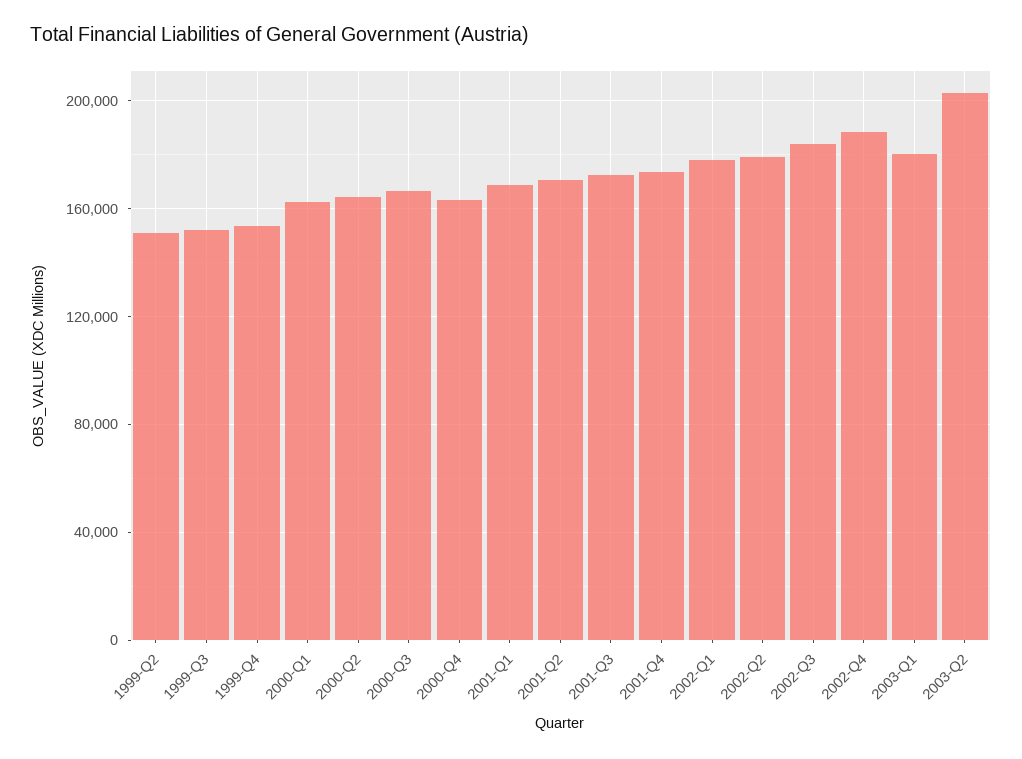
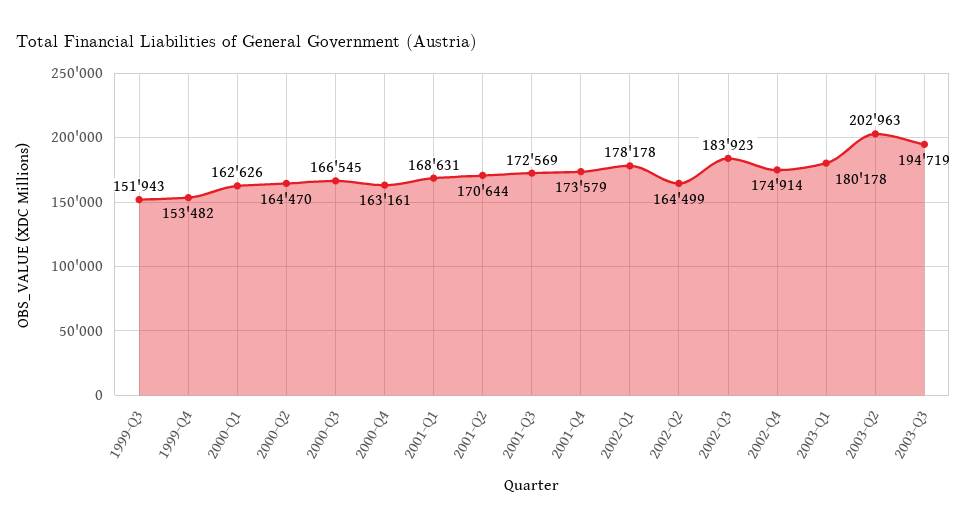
1999-Q2: 150000 -> none
2002-Q2: 180000 -> 164499
2002-Q4: 190000 -> 174914
2003-Q3: none -> 194719

